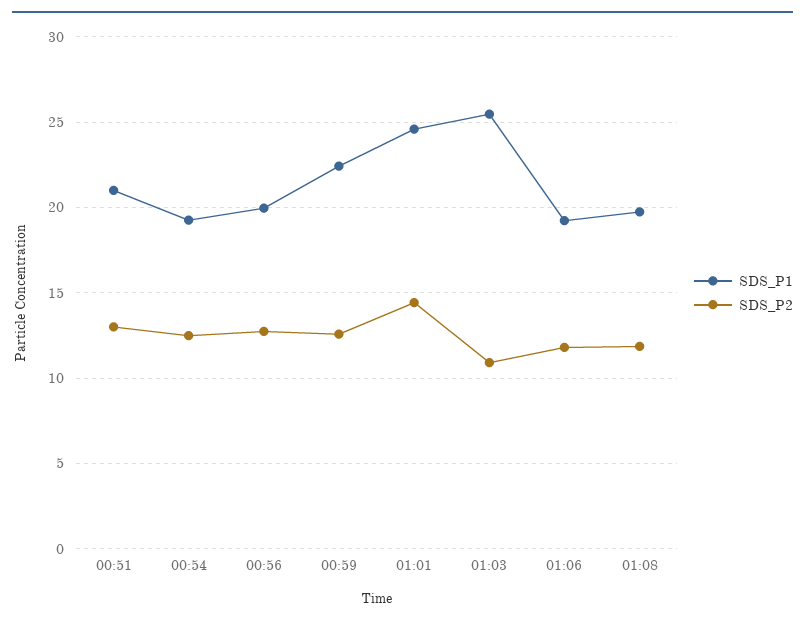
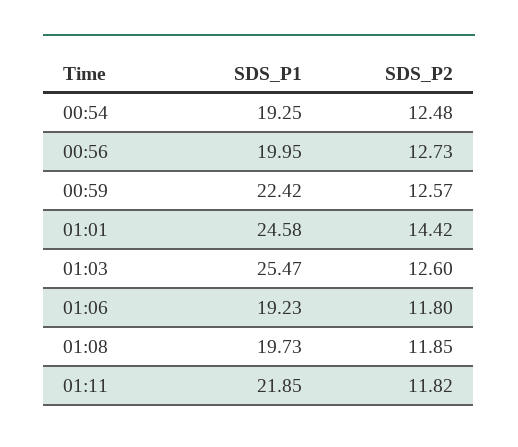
SDS_P1, 00:51: 21 -> none
SDS_P2, 00:51: 13 -> none
SDS_P2, 01:03: 11 -> 12.6
SDS_P1, 01:11: none -> 21.85
SDS_P2, 01:11: none -> 11.82

